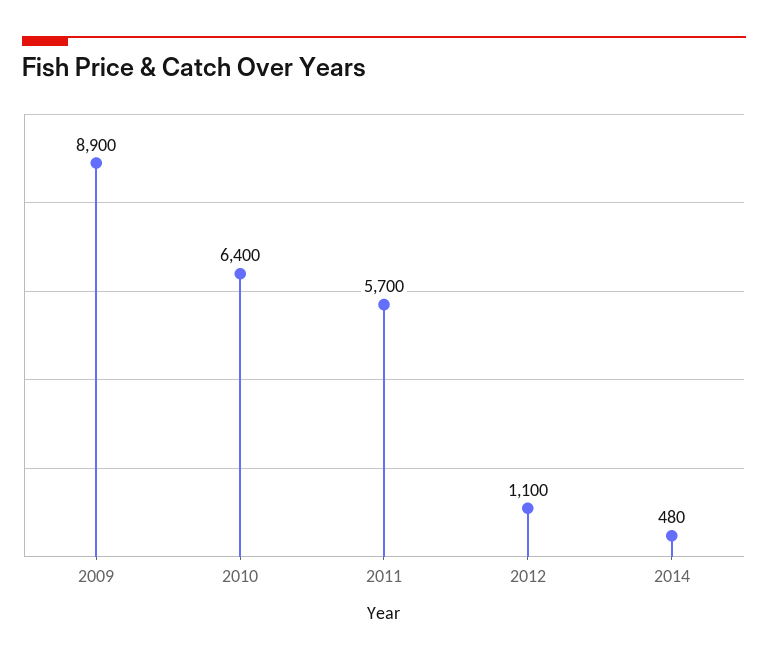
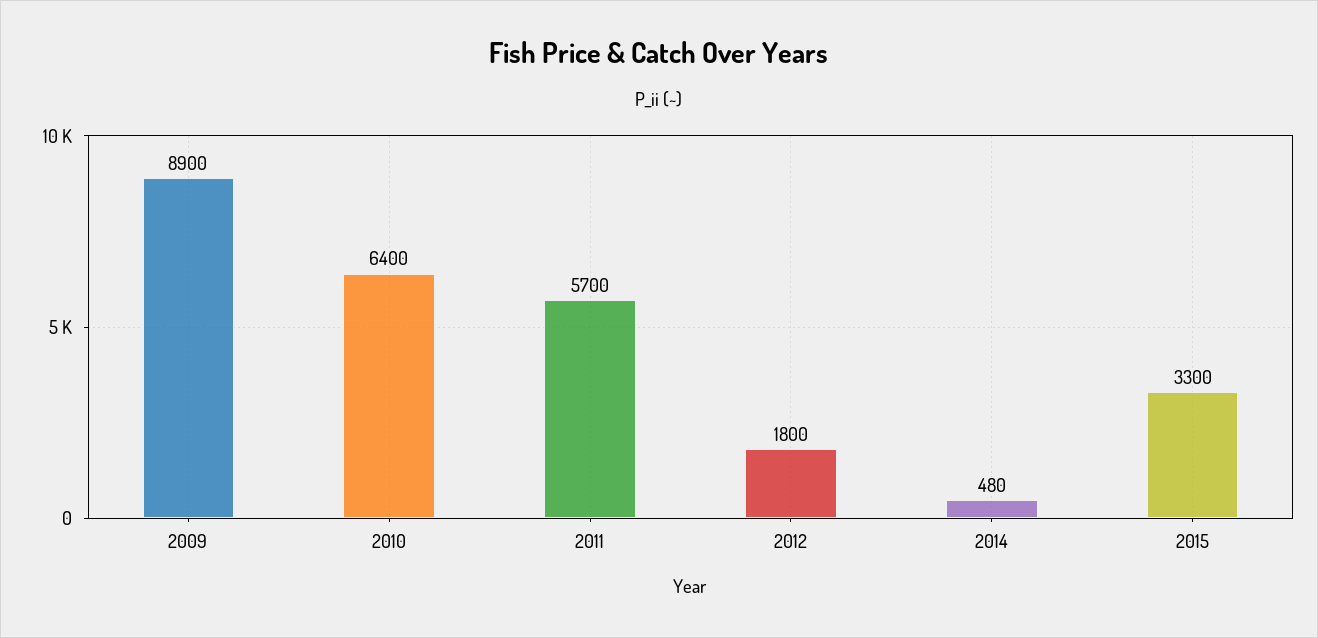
2012: 1100 -> 1800
2015: none -> 3300

